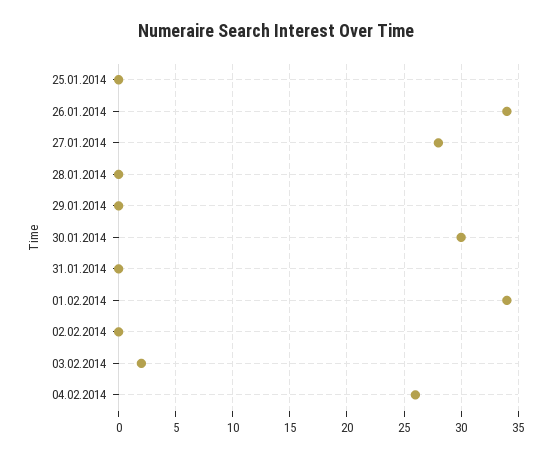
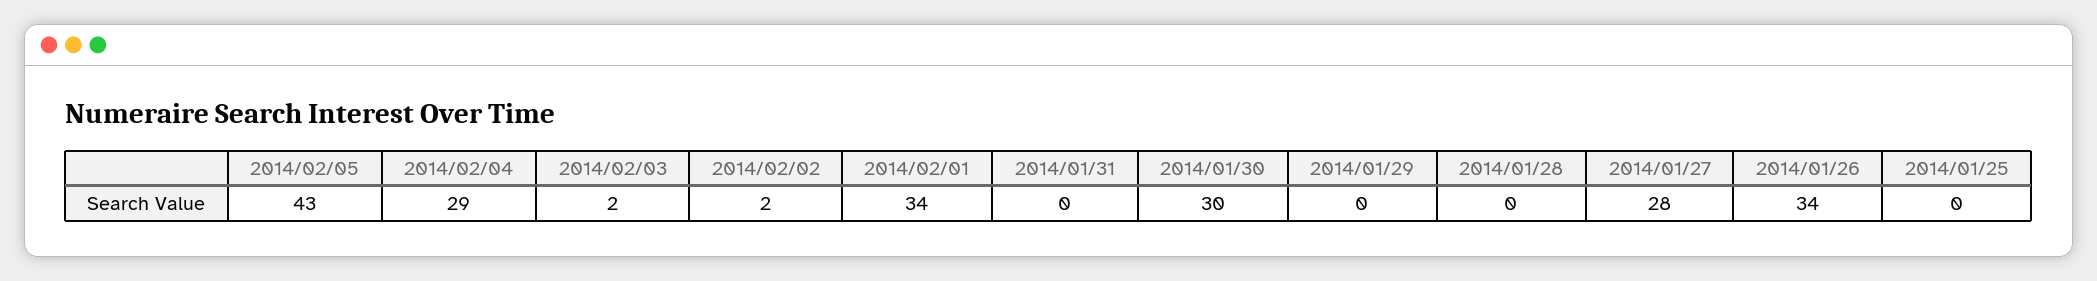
02.02.2014: 0 -> 2
04.02.2014: 26 -> 29
2014/02/05: none -> 43

